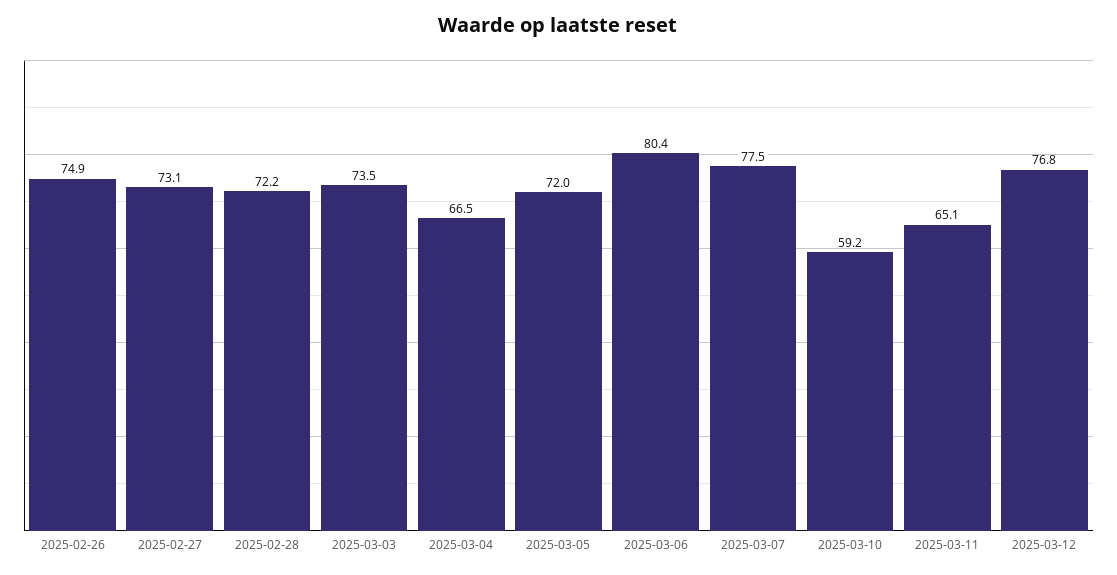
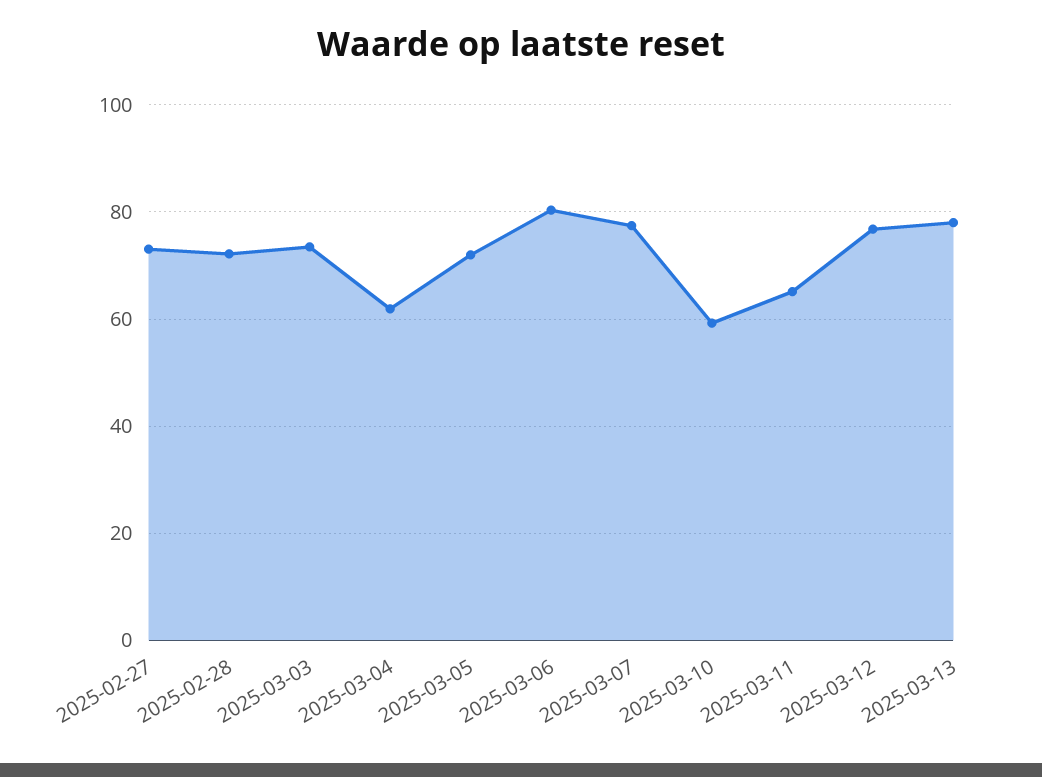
2025-02-26: 74.9 -> none
2025-03-04: 66.5 -> 62
2025-03-13: none -> 78

